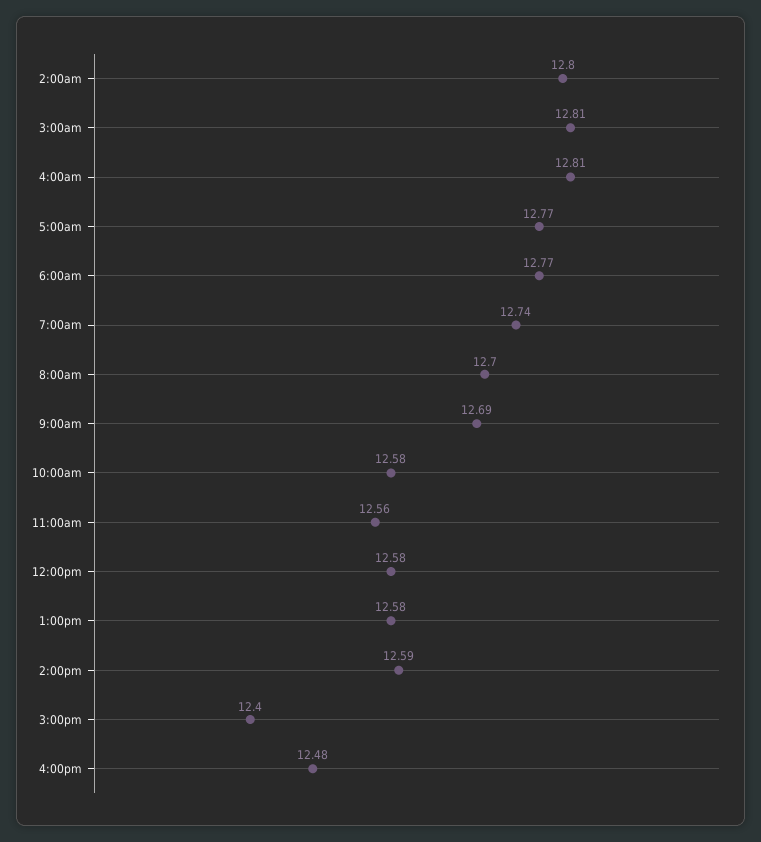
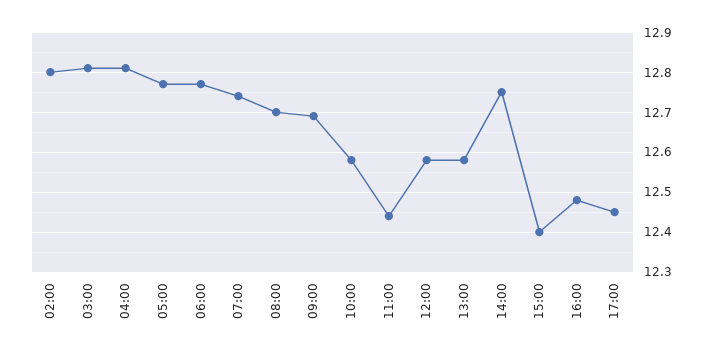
11:00am: 12.56 -> 12.45
2:00pm: 12.59 -> 12.75
17:00: none -> 12.45

